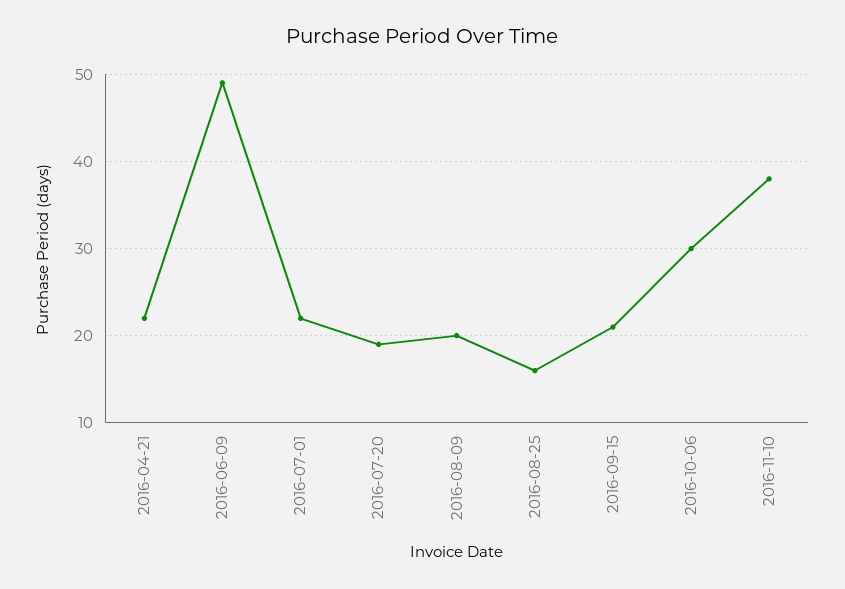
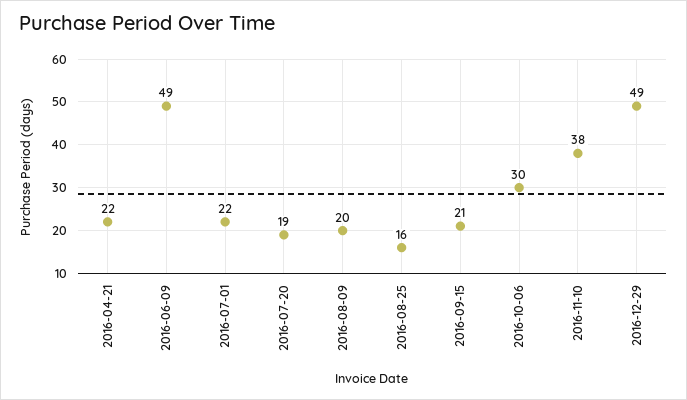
2016-12-29: none -> 49

